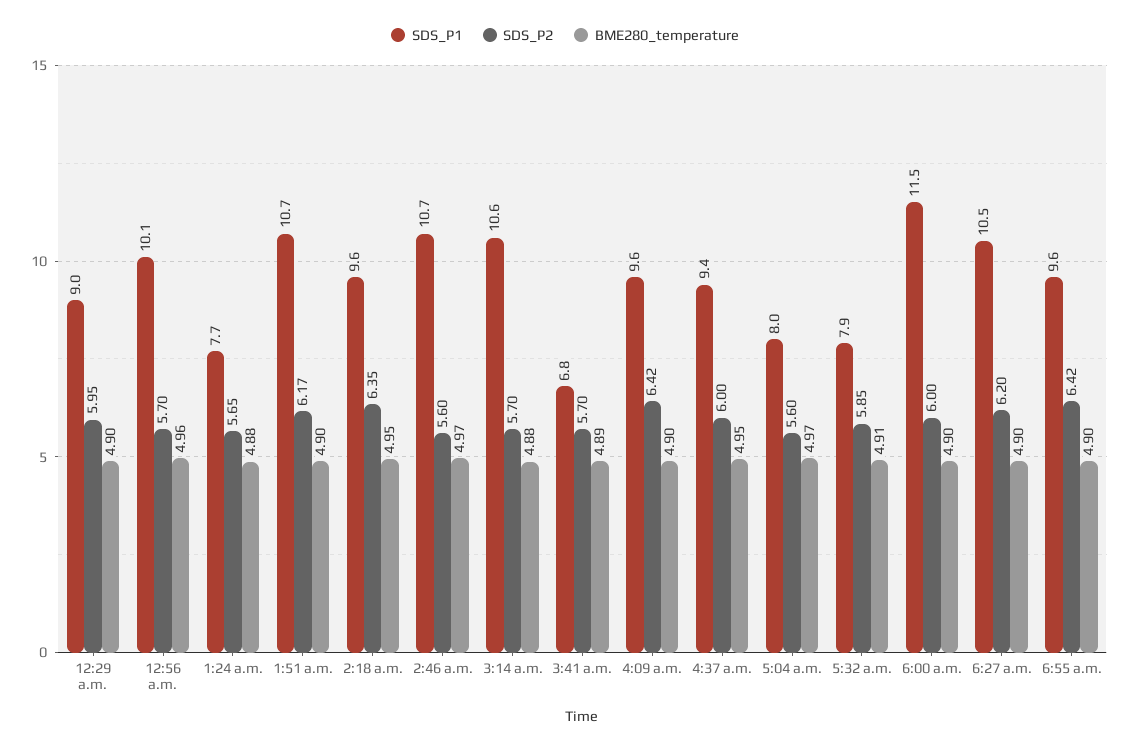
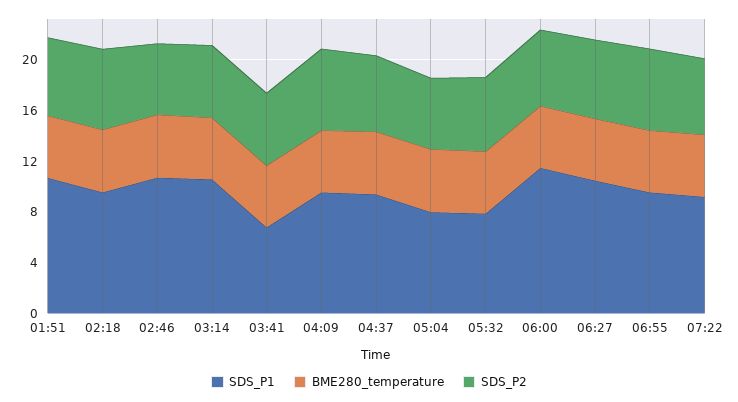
SDS_P1, 12:29 a.m.: 9 -> none
SDS_P2, 12:29 a.m.: 5.95 -> none
BME280_temperature, 12:29 a.m.: 4.9 -> none
SDS_P1, 12:56 a.m.: 10.1 -> none
SDS_P2, 12:56 a.m.: 5.7 -> none
BME280_temperature, 12:56 a.m.: 4.96 -> none
SDS_P1, 1:24 a.m.: 7.7 -> none
SDS_P2, 1:24 a.m.: 5.65 -> none
BME280_temperature, 1:24 a.m.: 4.88 -> none
SDS_P1, 07:22: none -> 9
BME280_temperature, 07:22: none -> 5
SDS_P2, 07:22: none -> 6

